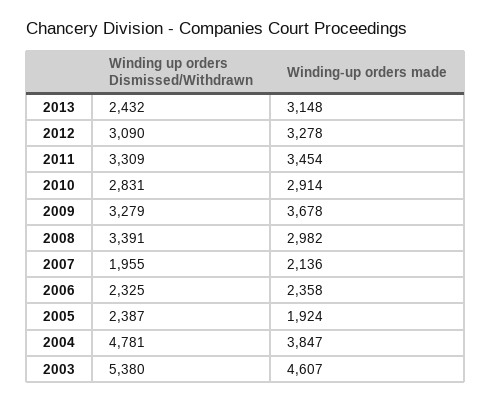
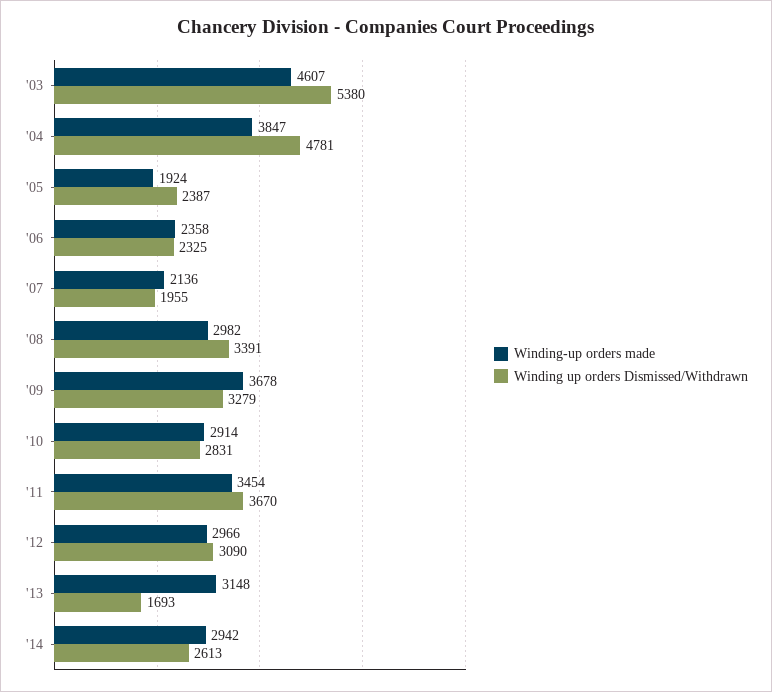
Winding up orders Dismissed/Withdrawn, 2013: 2432 -> 1693
Winding-up orders made, 2012: 3278 -> 2966
Winding up orders Dismissed/Withdrawn, 2011: 3309 -> 3670
Winding-up orders made, '14: none -> 2942
Winding up orders Dismissed/Withdrawn, '14: none -> 2613

